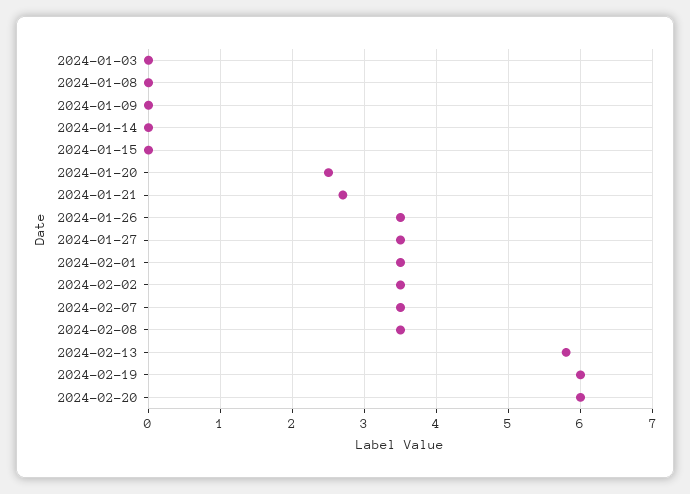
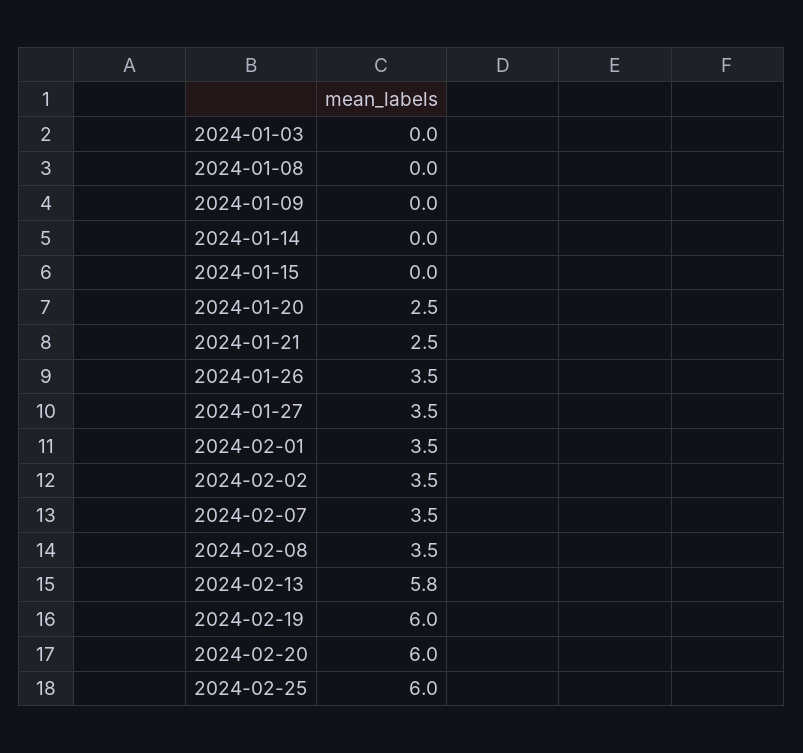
2024-01-21: 2.7 -> 2.5
2024-02-25: none -> 6

